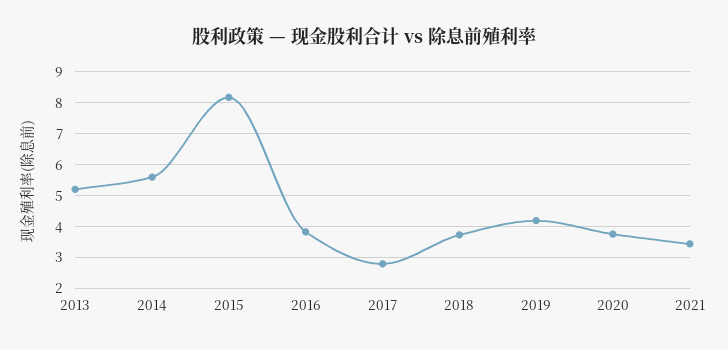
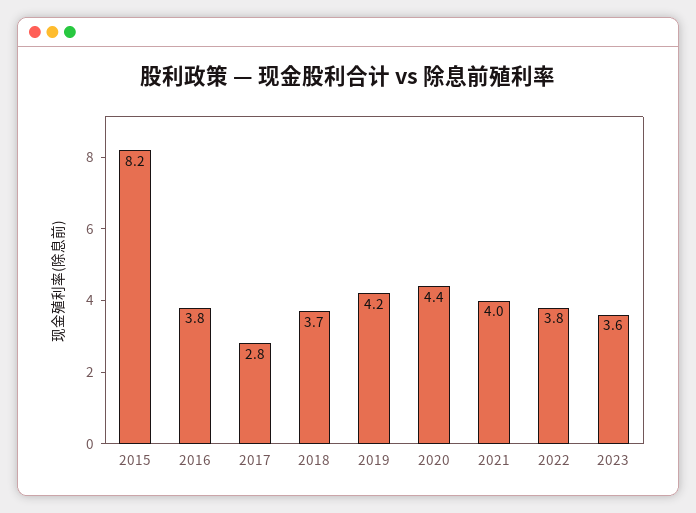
2013: 5.2 -> none
2014: 5.6 -> none
2020: 3.8 -> 4.4
2021: 3.4 -> 4
2022: none -> 3.8
2023: none -> 3.6

